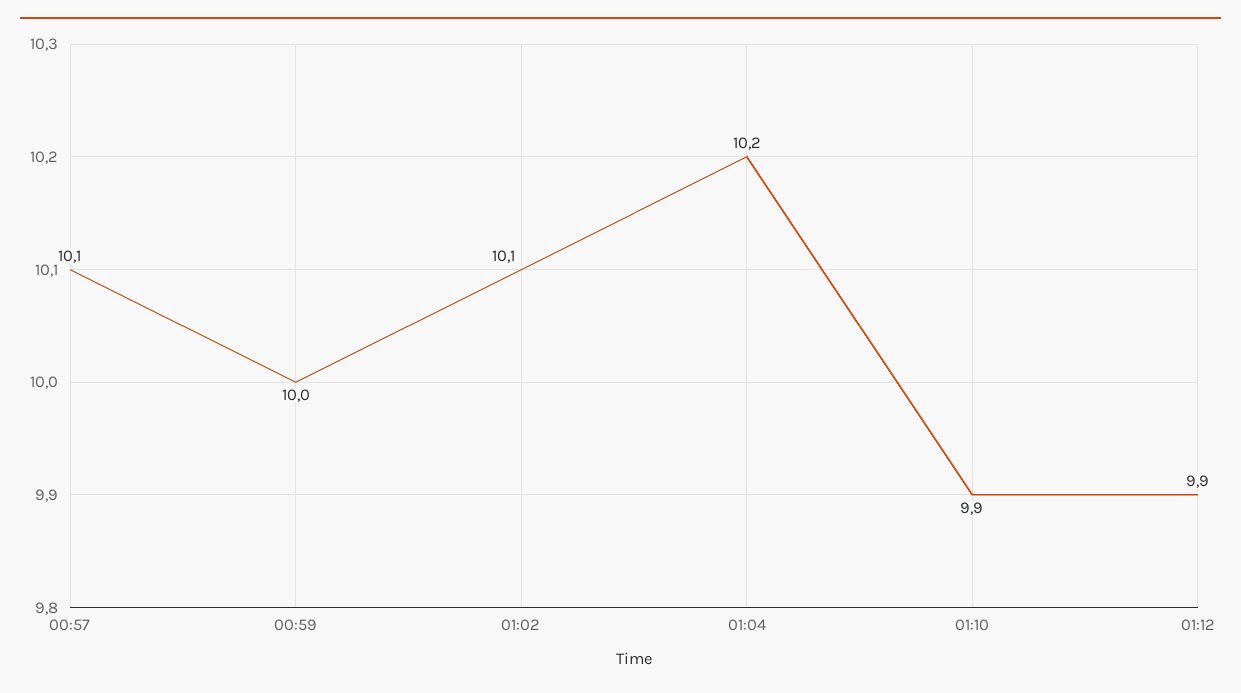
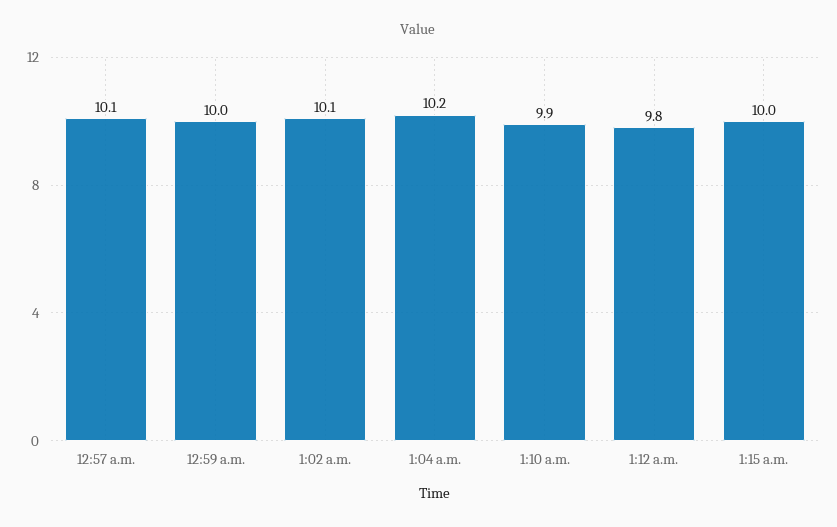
01:12: 9.9 -> 9.8
1:15 a.m.: none -> 10

